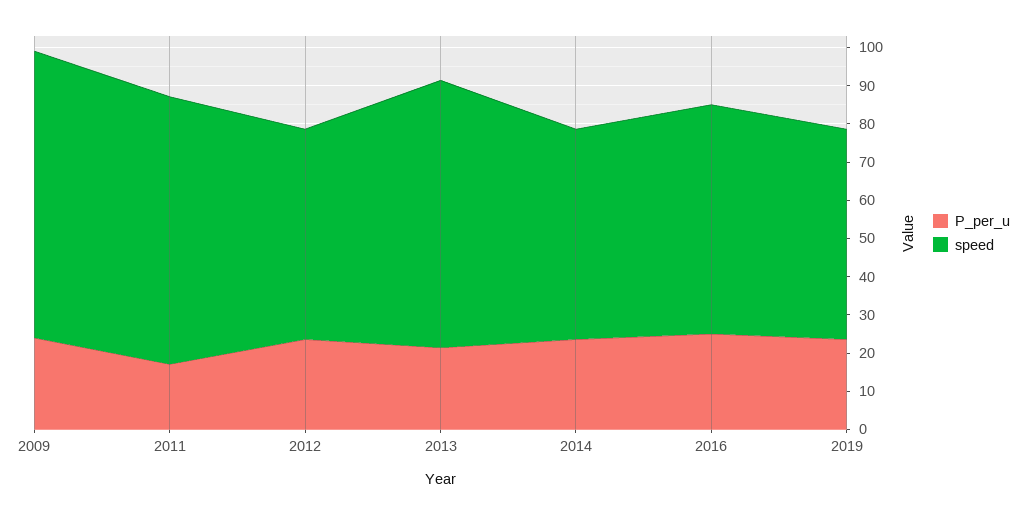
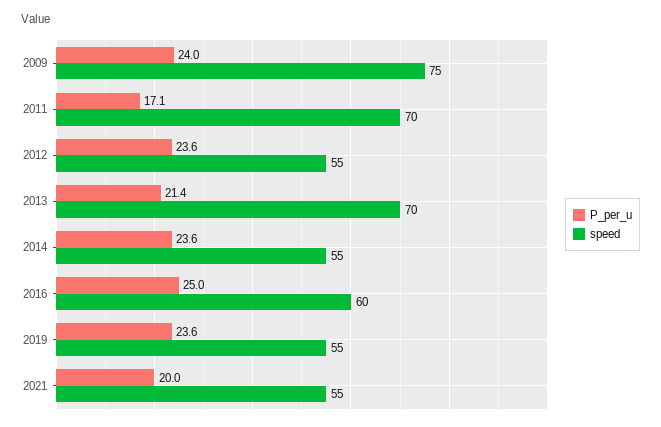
P_per_u, 2021: none -> 20
speed, 2021: none -> 55

